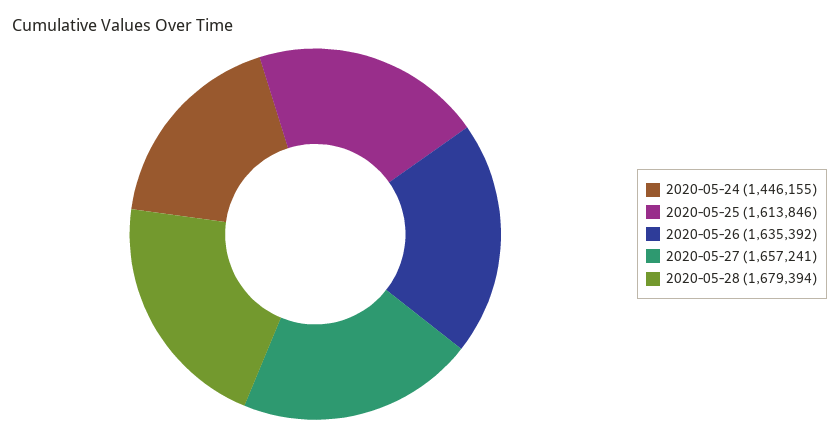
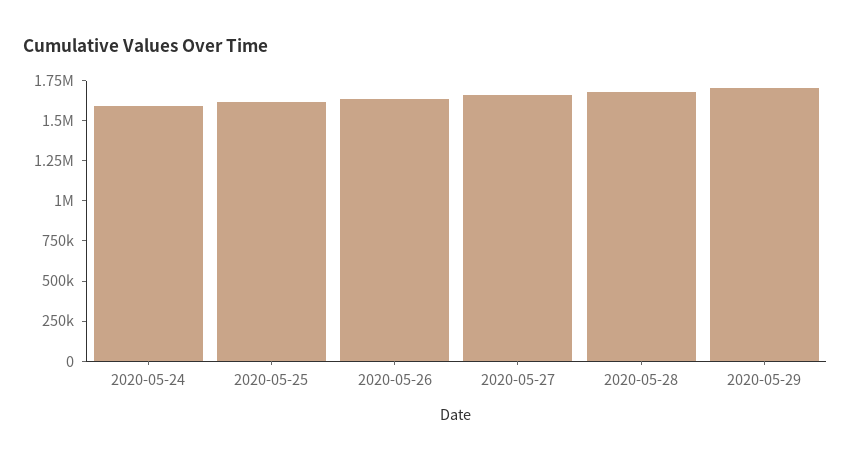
2020-05-24: 1446155 -> 1600000
2020-05-29: none -> 1700000

